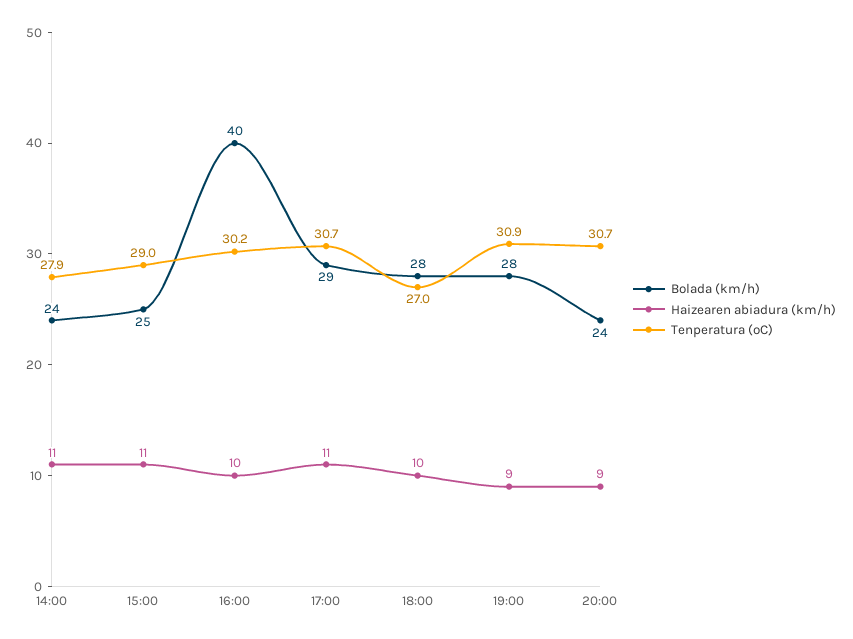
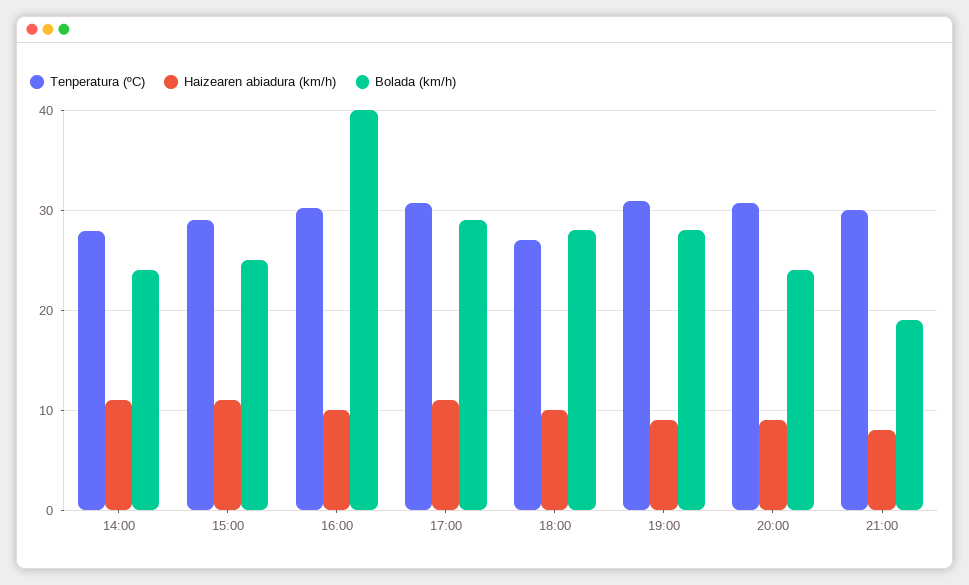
Tenperatura (ºC), 21:00: none -> 30
Haizearen abiadura (km/h), 21:00: none -> 8
Bolada (km/h), 21:00: none -> 19

